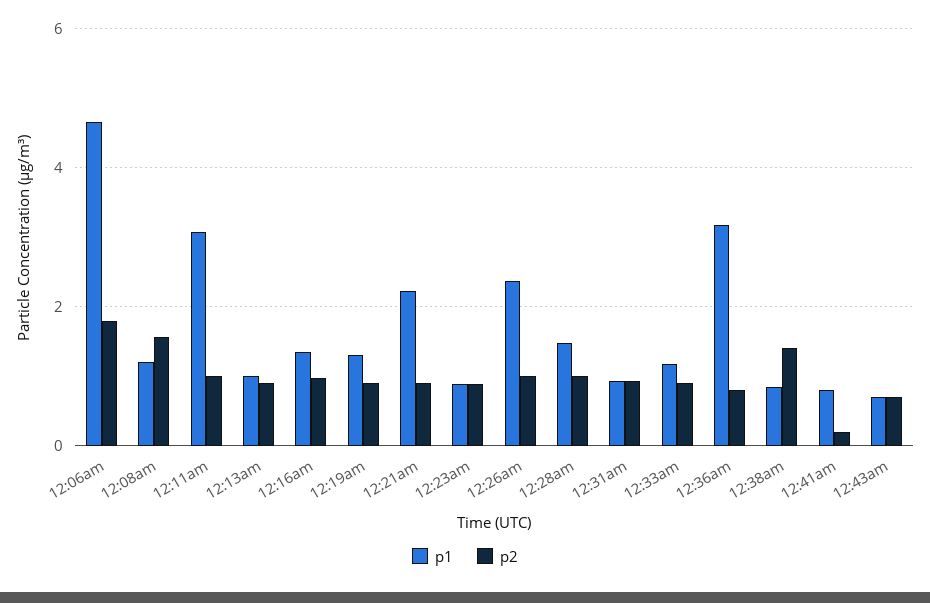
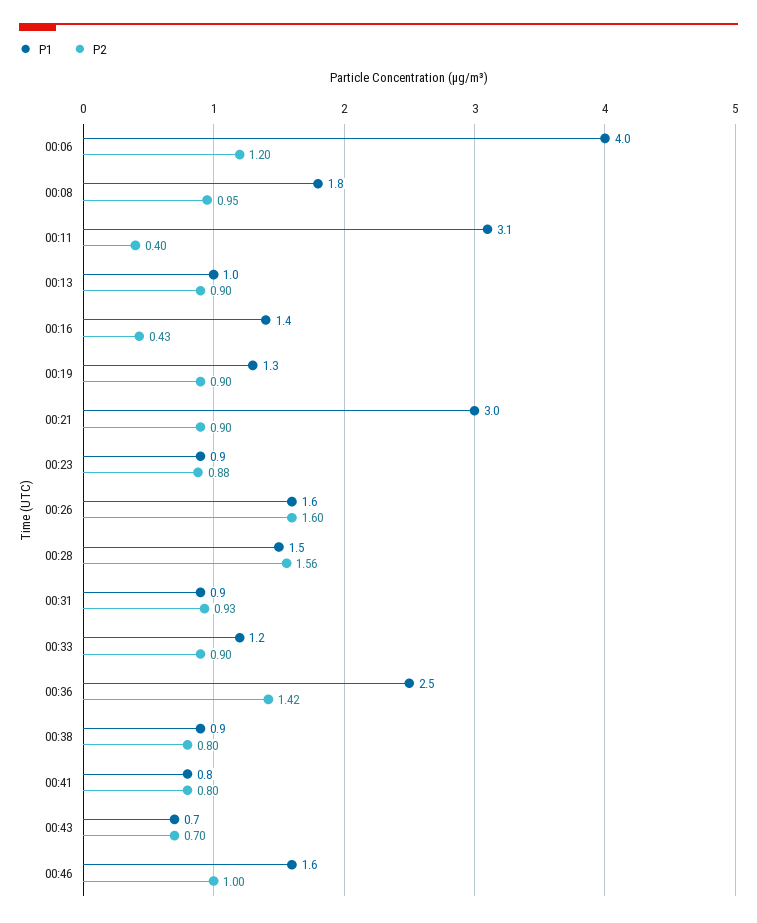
p1, 12:06am: 4.6 -> 4
p2, 12:06am: 1.8 -> 1.2
p1, 12:08am: 1.2 -> 1.8
p2, 12:08am: 1.6 -> 0.95
p2, 12:11am: 1 -> 0.4
p2, 12:16am: 1 -> 0.43
p1, 12:21am: 2.2 -> 3
p1, 12:26am: 2.4 -> 1.6
p2, 12:26am: 1 -> 1.6
p2, 12:28am: 1 -> 1.56
p1, 12:36am: 3.2 -> 2.5
p2, 12:36am: 0.8 -> 1.42
p2, 12:38am: 1.4 -> 0.8
p2, 12:41am: 0.2 -> 0.8
p1, 00:46: none -> 1.6
p2, 00:46: none -> 1

